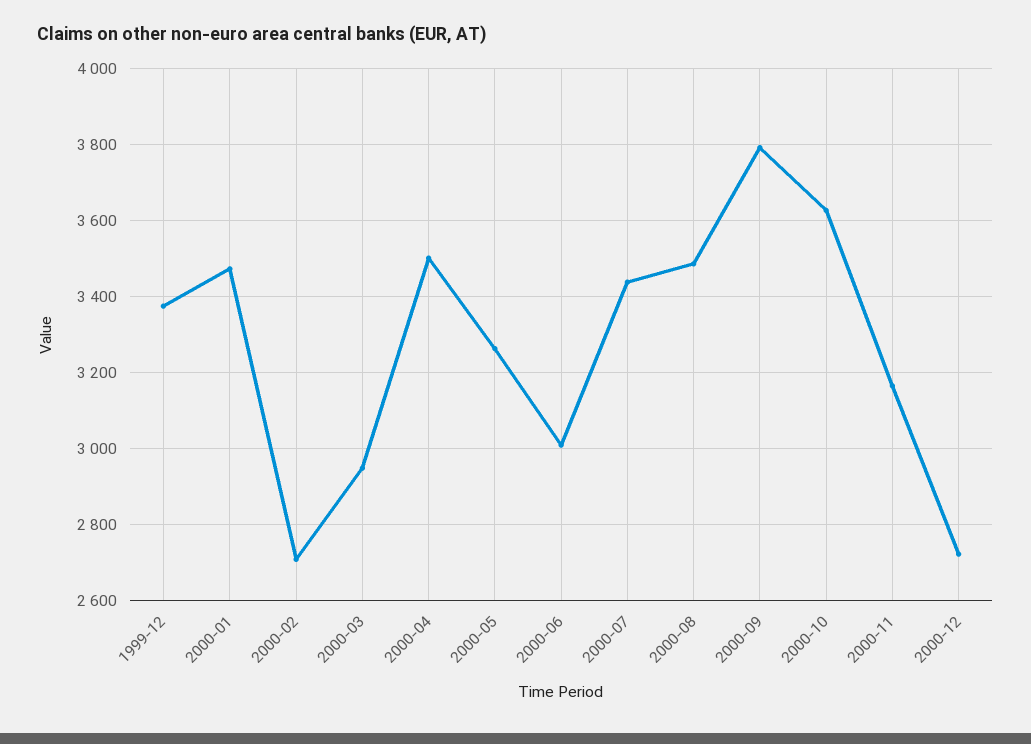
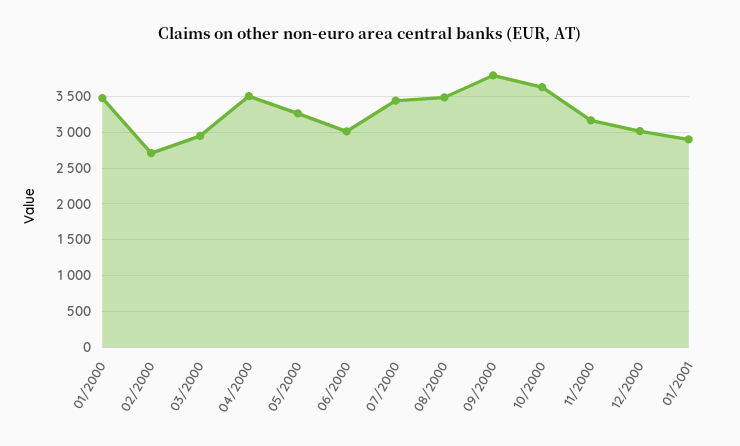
1999-12: 3380 -> none
2000-12: 2720 -> 3000
01/2001: none -> 2900

